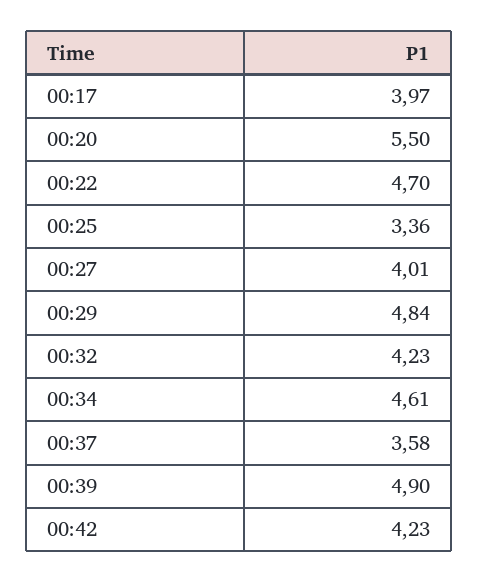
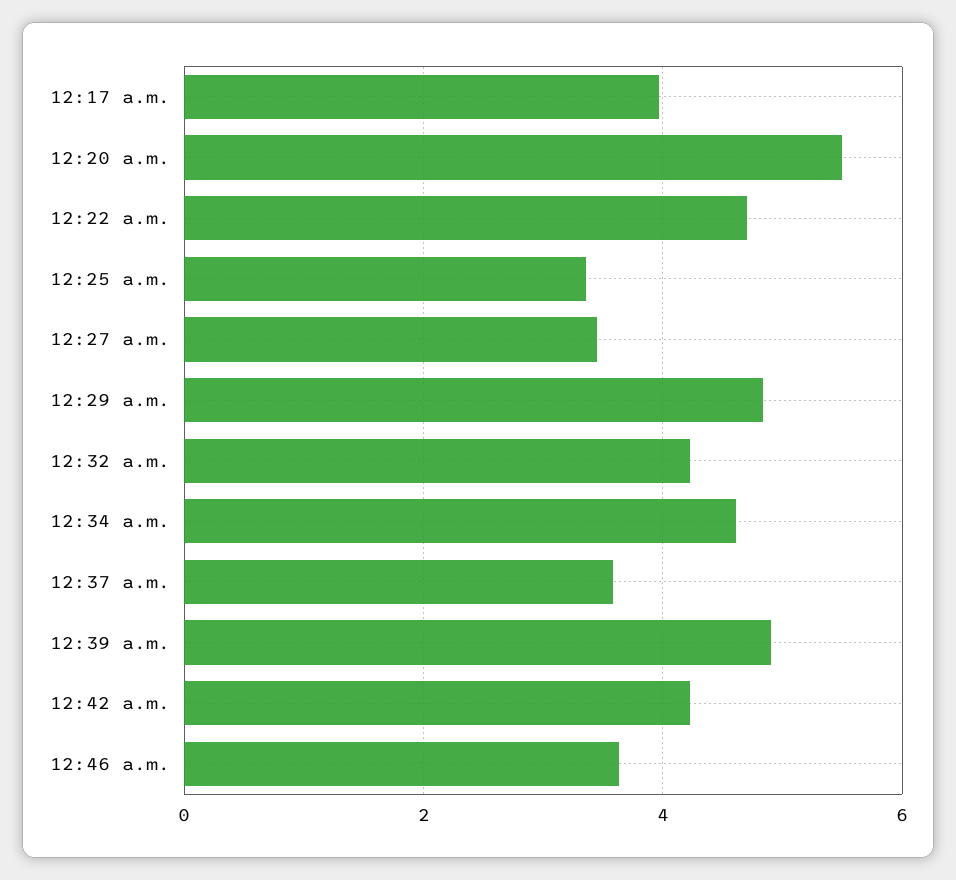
00:27: 4.01 -> 3.4
12:46 a.m.: none -> 3.6

